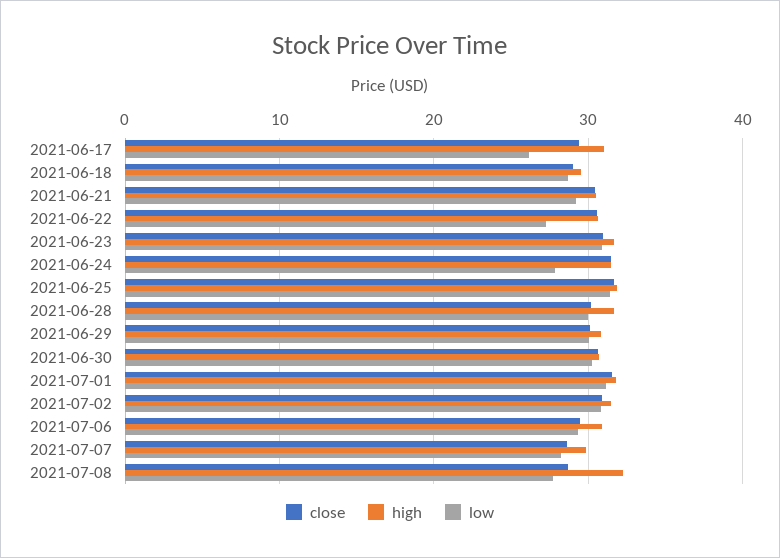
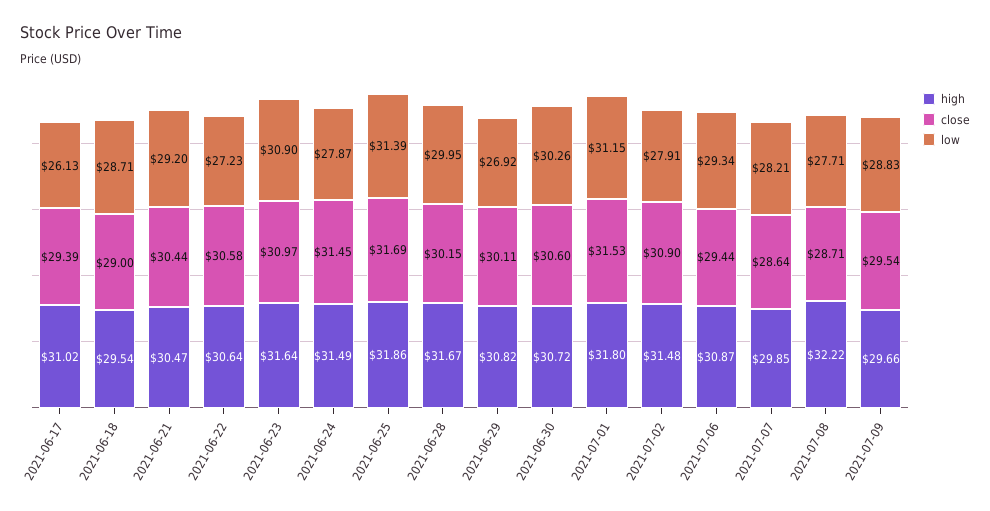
low, 2021-06-29: 30 -> 26.92
low, 2021-07-02: 31 -> 27.91
high, 2021-07-09: none -> 29.66
close, 2021-07-09: none -> 29.54
low, 2021-07-09: none -> 28.83

